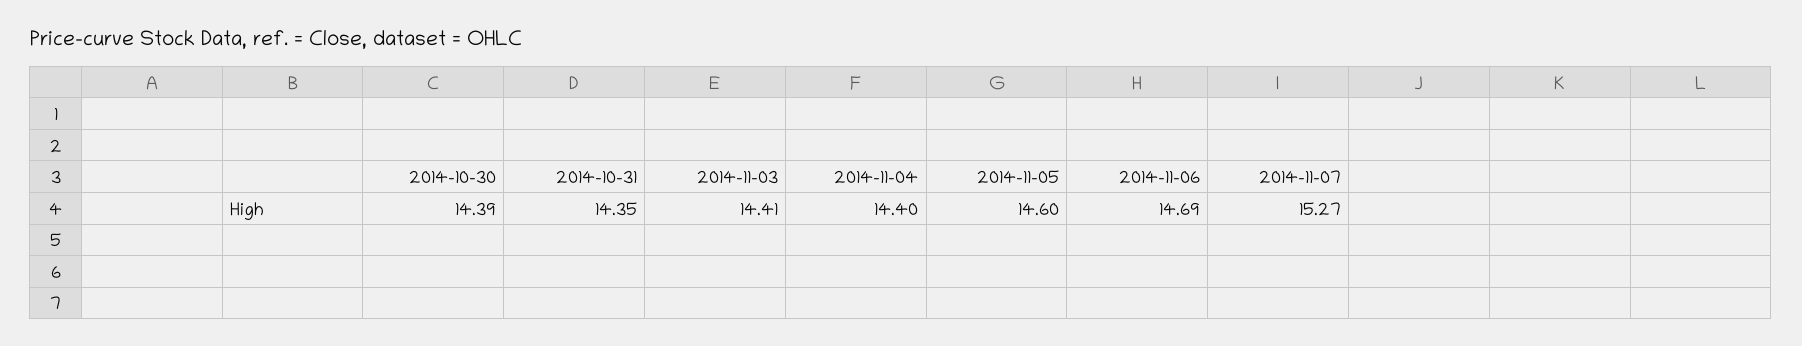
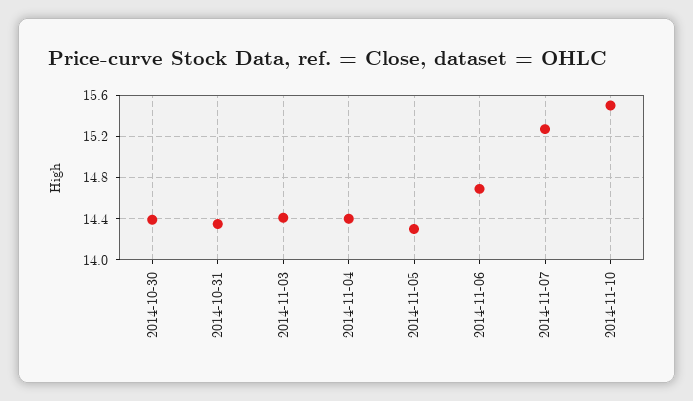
2014-11-05: 14.6 -> 14.3
2014-11-10: none -> 15.5

